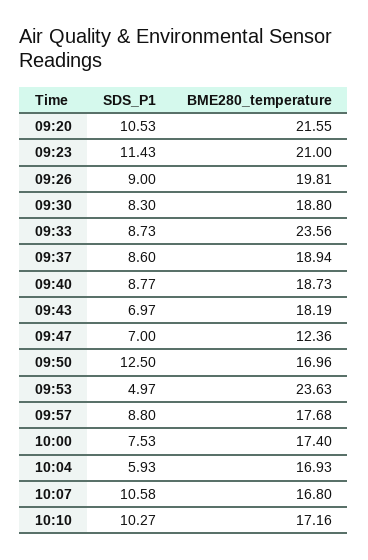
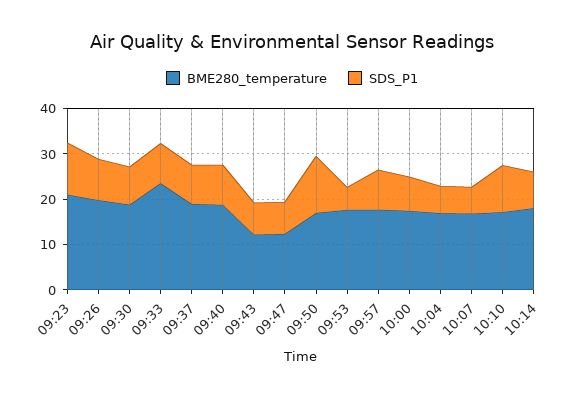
SDS_P1, 09:20: 10.53 -> none
BME280_temperature, 09:20: 21.55 -> none
BME280_temperature, 09:43: 18.19 -> 12
BME280_temperature, 09:53: 23.63 -> 18
SDS_P1, 10:07: 10.58 -> 6
BME280_temperature, 10:14: none -> 18
SDS_P1, 10:14: none -> 8

